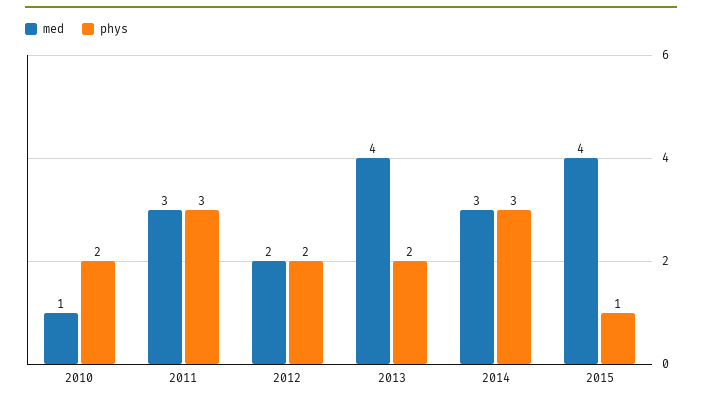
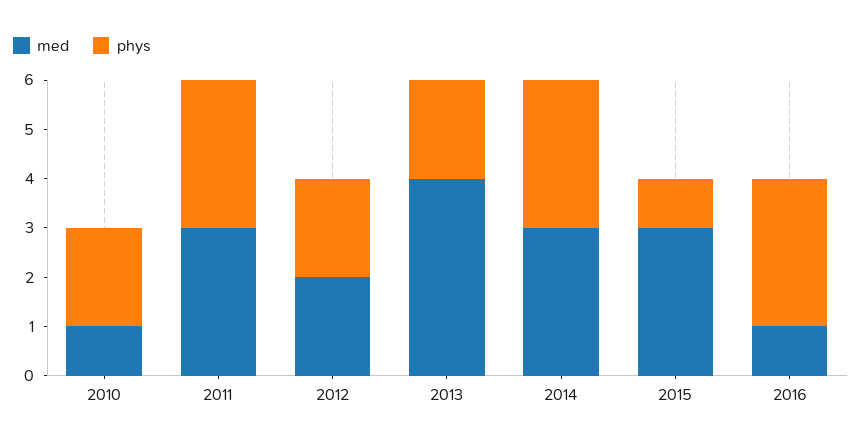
med, 2015: 4 -> 3
med, 2016: none -> 1
phys, 2016: none -> 3

